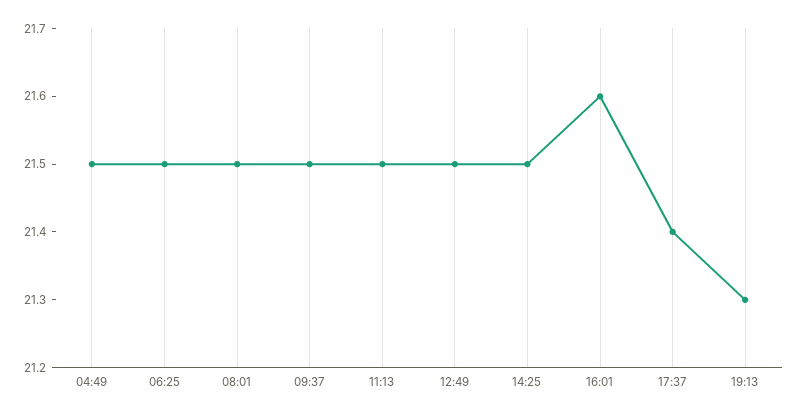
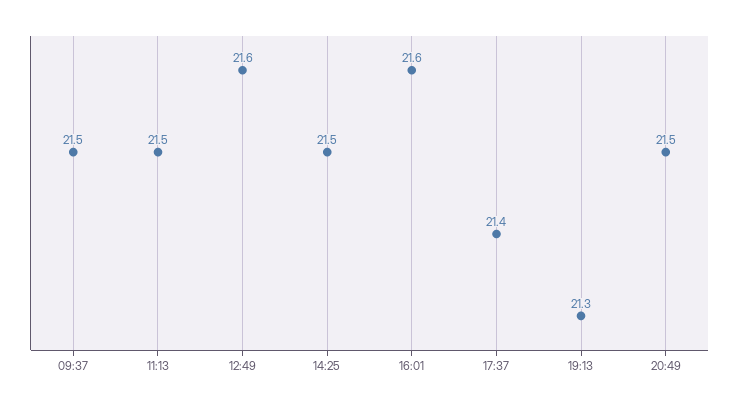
04:49: 21.5 -> none
06:25: 21.5 -> none
08:01: 21.5 -> none
12:49: 21.5 -> 21.6
20:49: none -> 21.5

